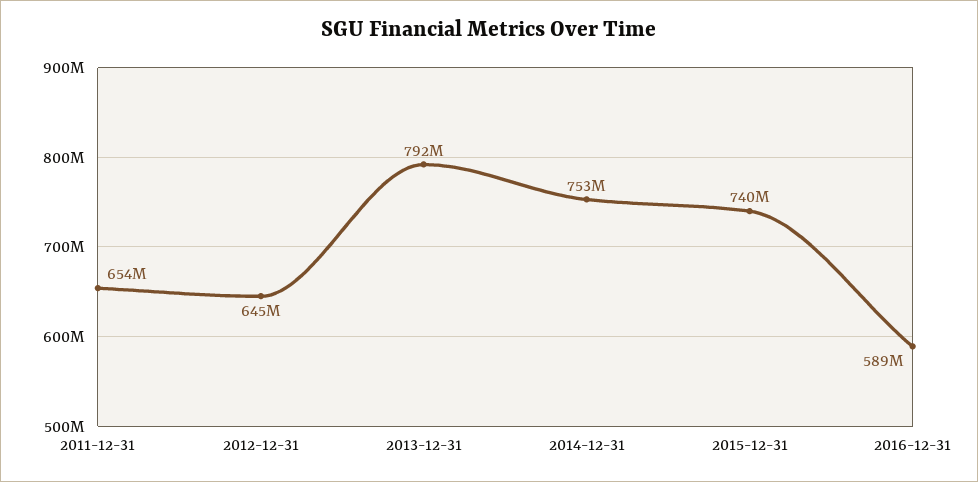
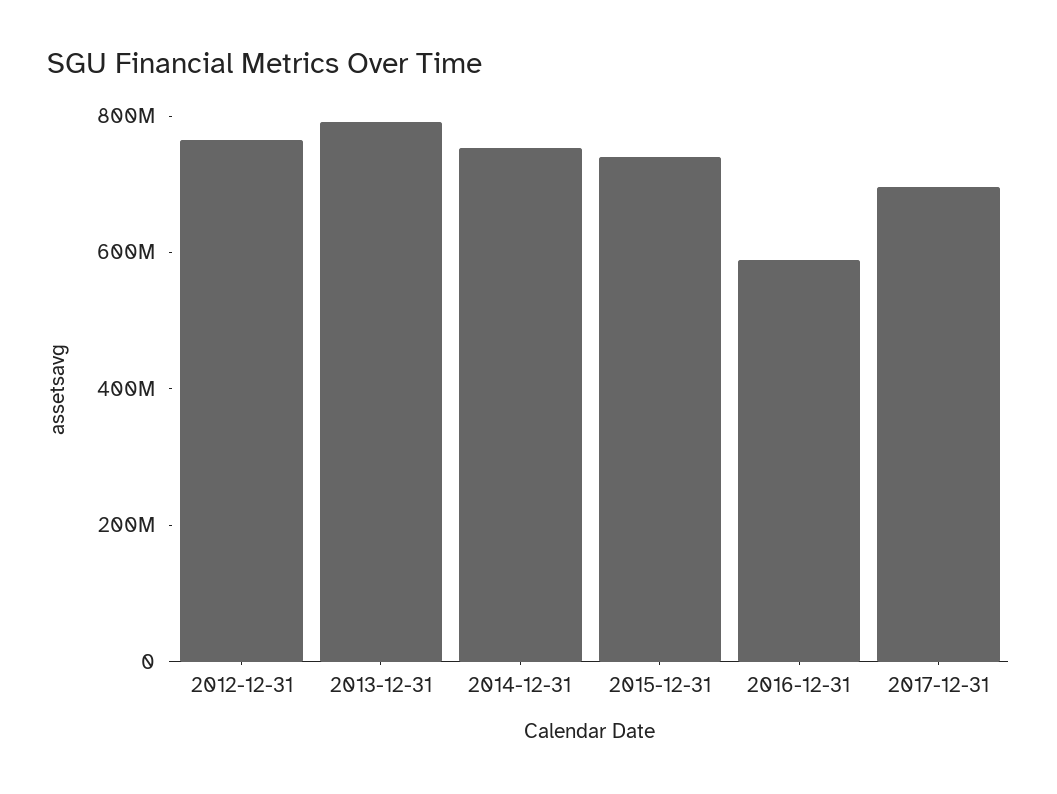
2011-12-31: 654000000 -> none
2012-12-31: 645000000 -> 750000000
2017-12-31: none -> 700000000

